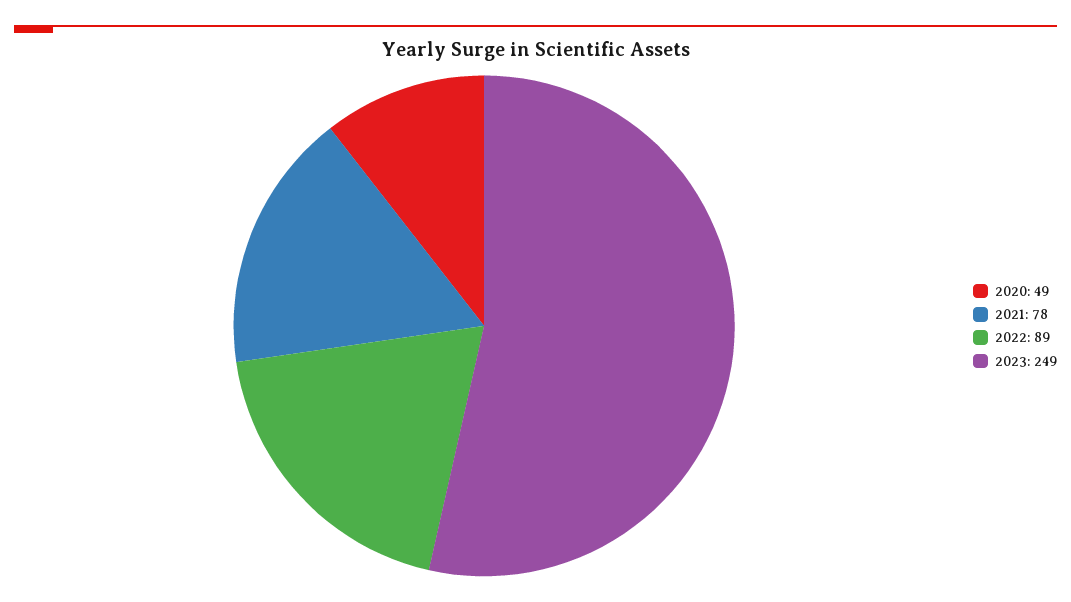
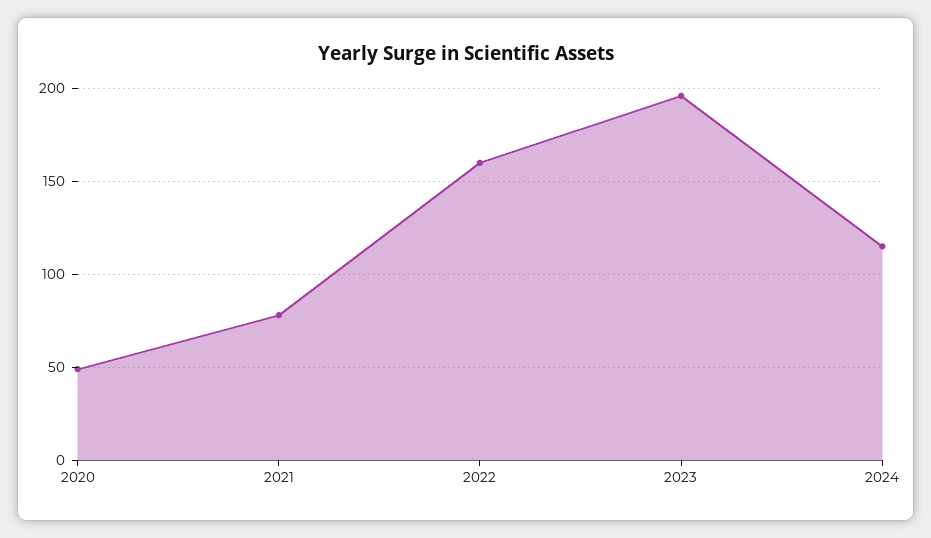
2022: 89 -> 160
2023: 249 -> 195
2024: none -> 115

